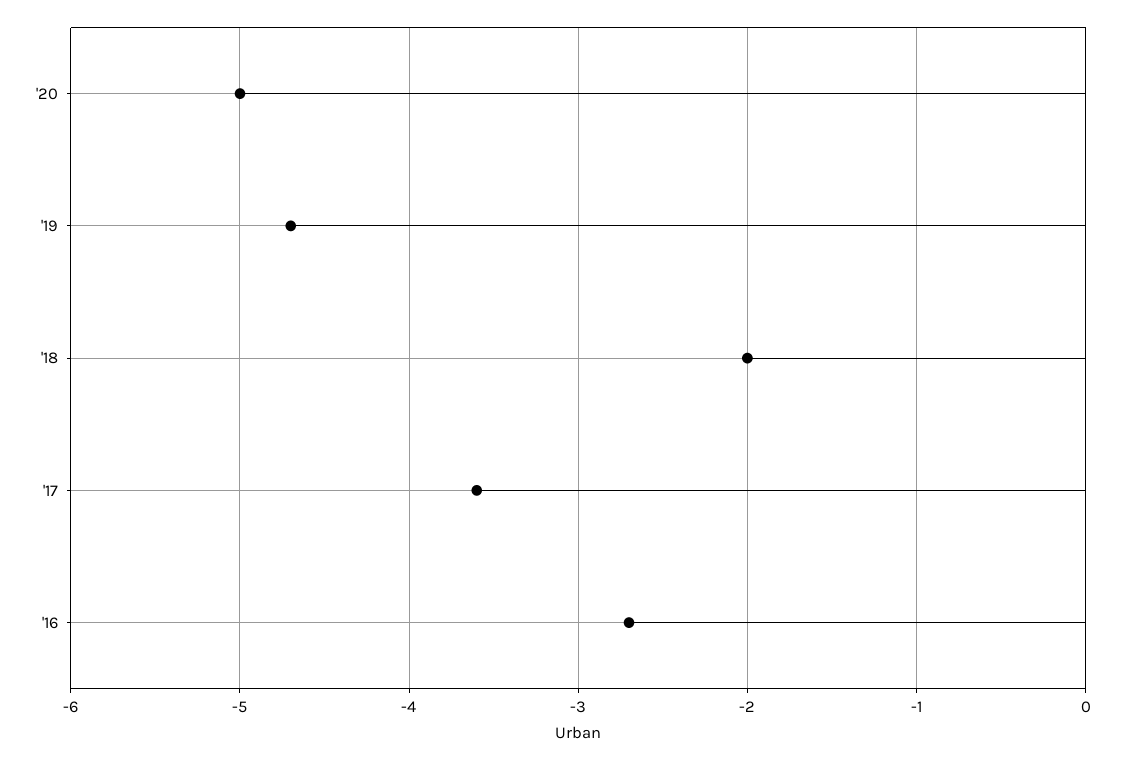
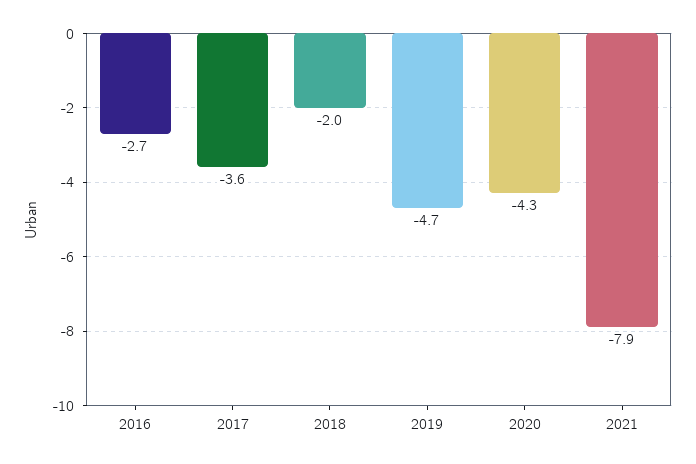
'20: -5 -> -4.3
2021: none -> -7.9

